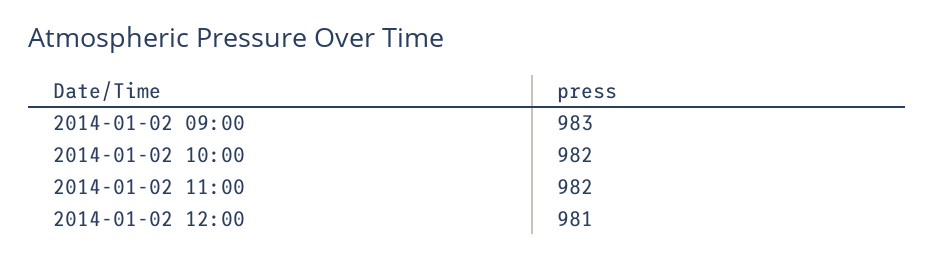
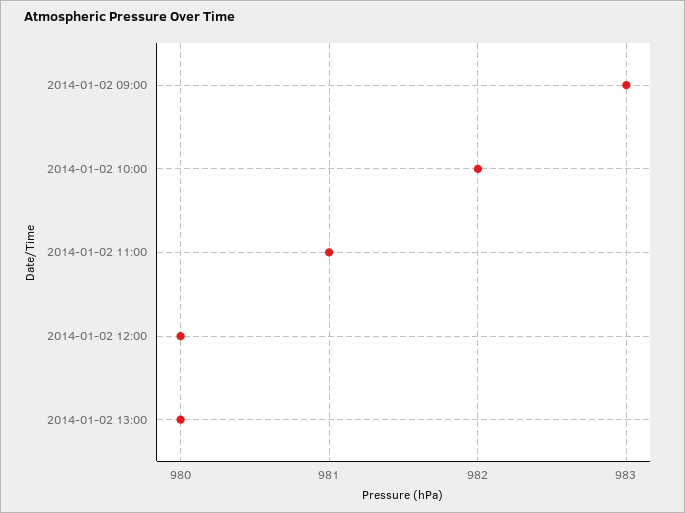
2014-01-02 11:00: 982 -> 981
2014-01-02 12:00: 981 -> 980
2014-01-02 13:00: none -> 980

